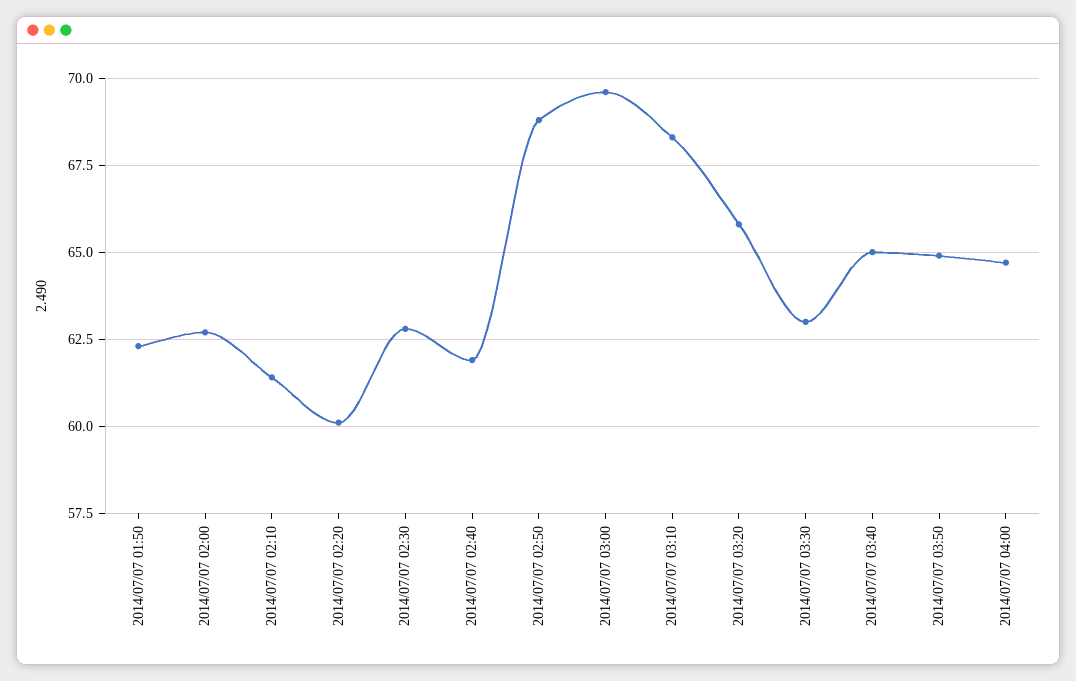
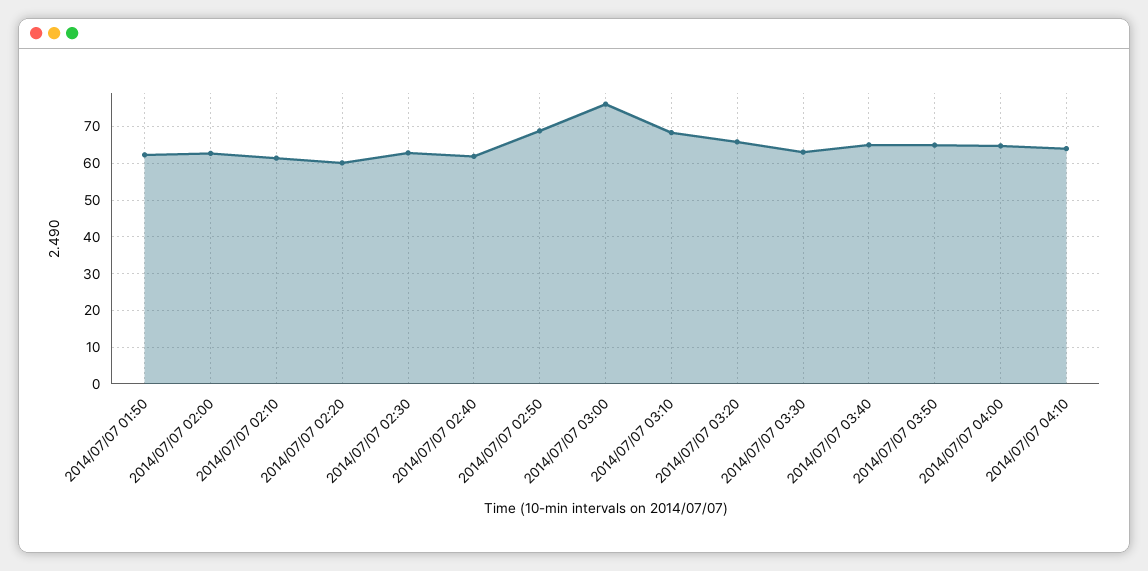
2014/07/07 03:00: 69.5 -> 76
2014/07/07 04:10: none -> 64

